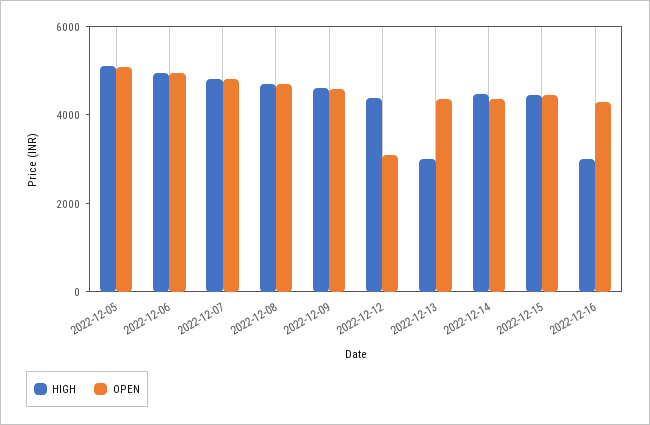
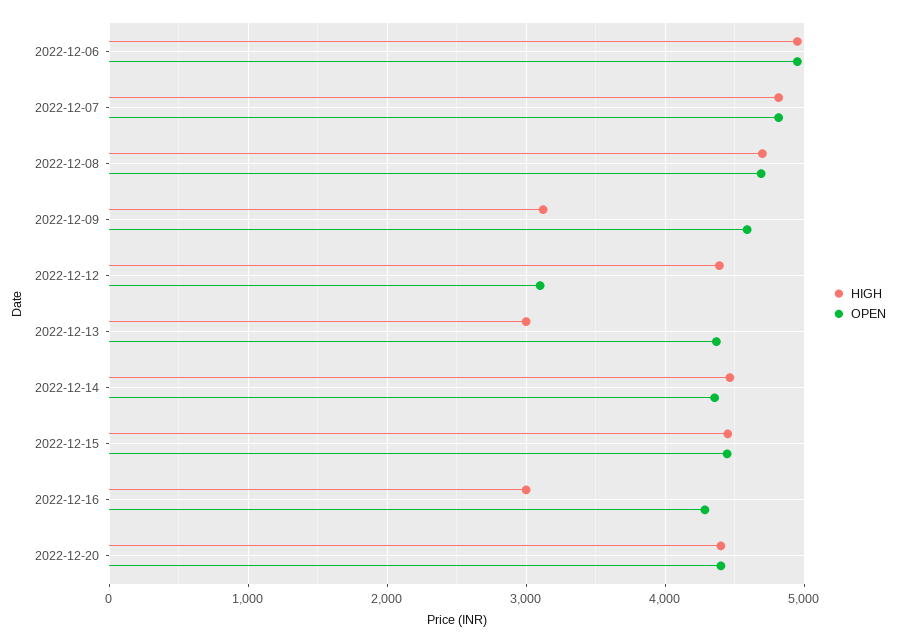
HIGH, 2022-12-05: 5000 -> none
OPEN, 2022-12-05: 5000 -> none
HIGH, 2022-12-09: 4500 -> 3100
HIGH, 2022-12-20: none -> 4400
OPEN, 2022-12-20: none -> 4400

